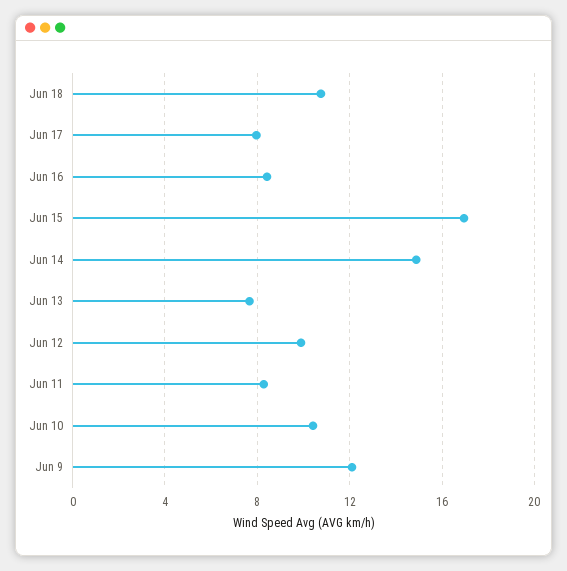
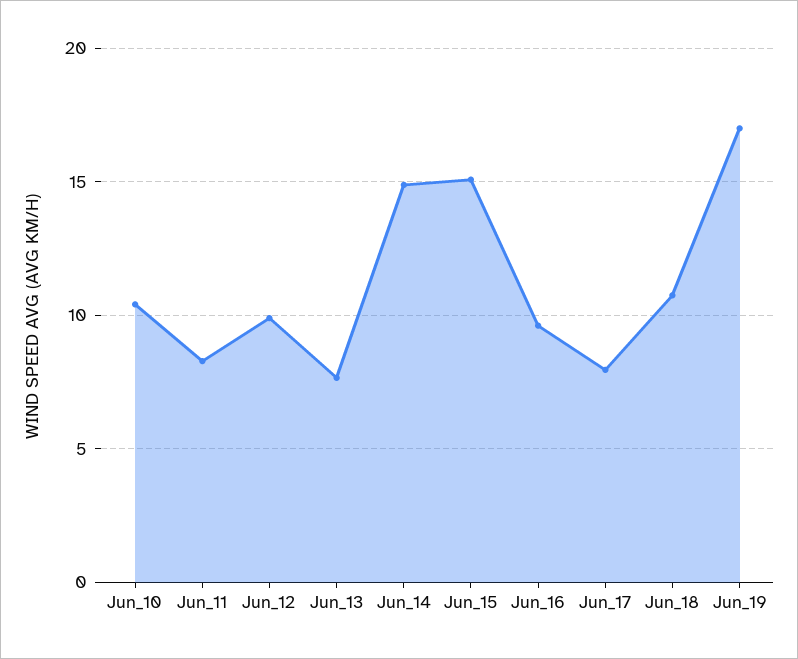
Jun 16: 8.5 -> 9.5
Jun 15: 17 -> 15
Jun 9: 12 -> none
Jun_19: none -> 17

